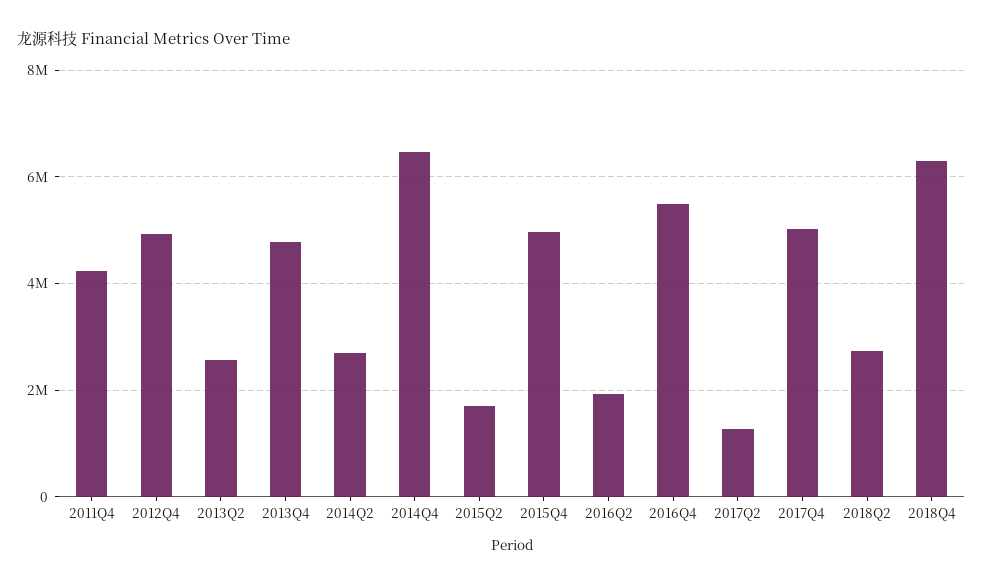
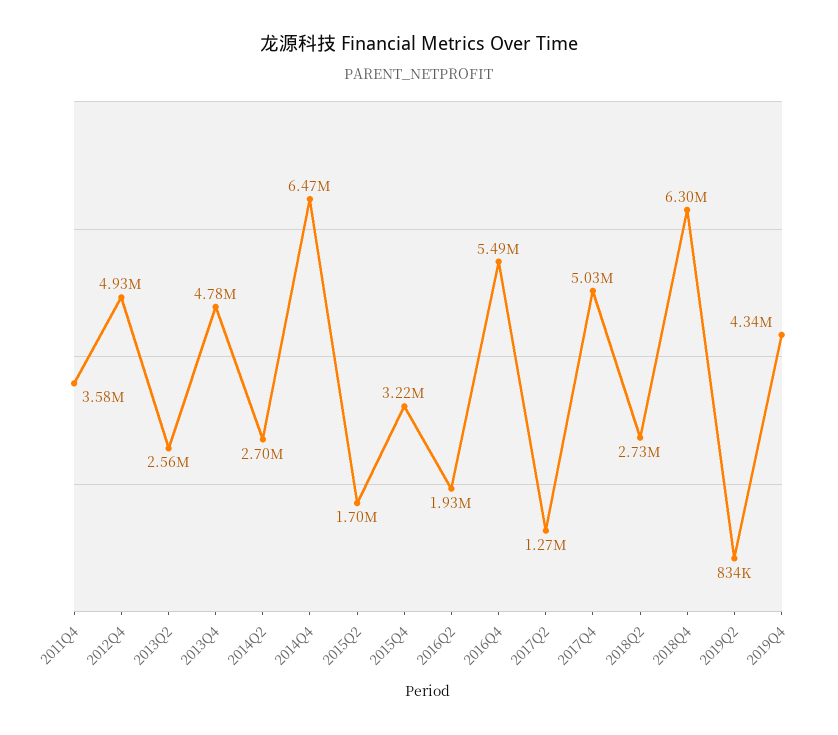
2011Q4: 4200000 -> 3580000
2015Q4: 5000000 -> 3220000
2019Q2: none -> 834000
2019Q4: none -> 4340000

